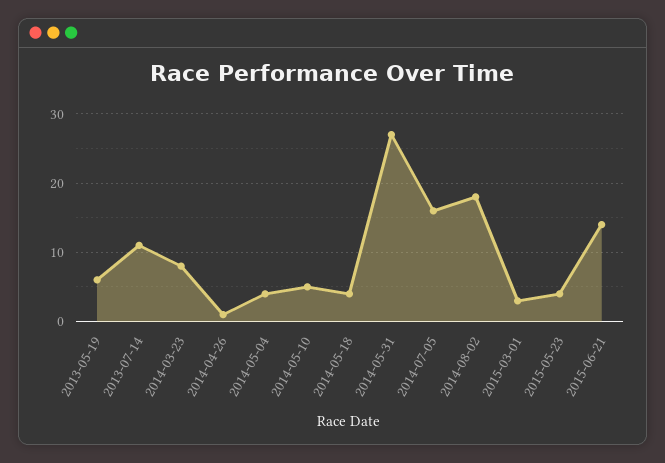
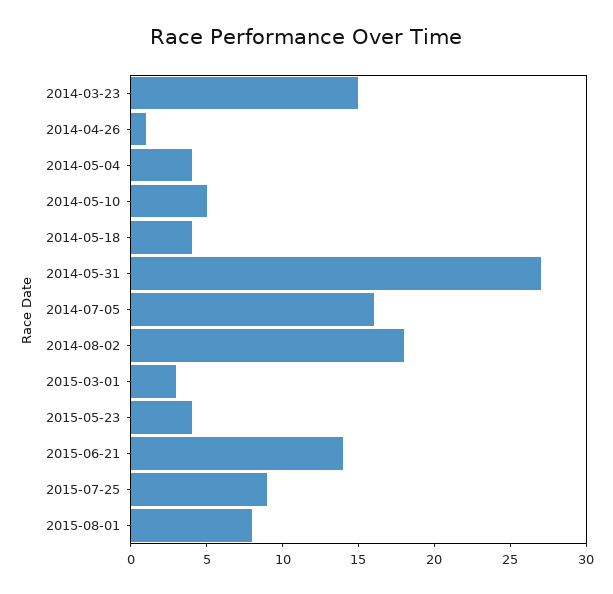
2013-05-19: 6 -> none
2013-07-14: 11 -> none
2014-03-23: 8 -> 15
2015-07-25: none -> 9
2015-08-01: none -> 8

